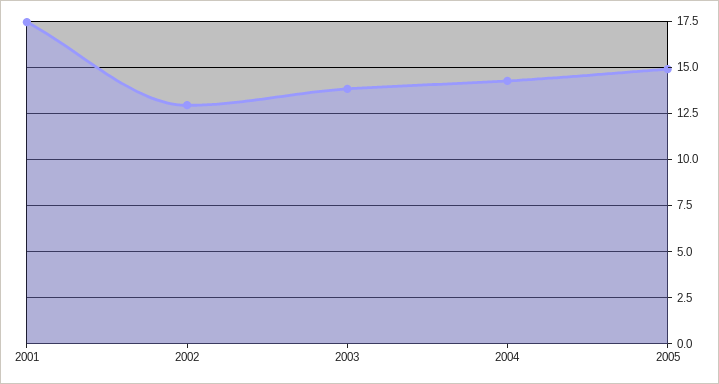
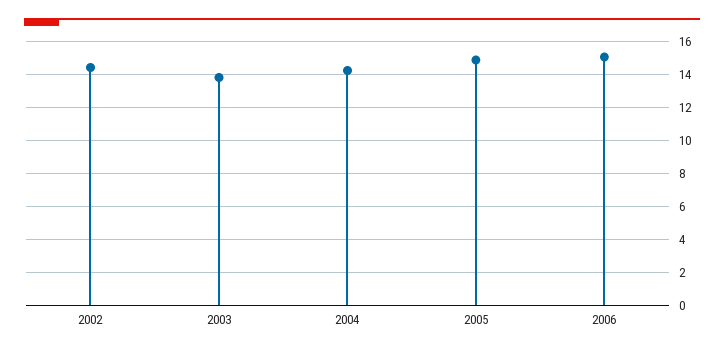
2001: 17.5 -> none
2002: 13 -> 14.5
2006: none -> 15

